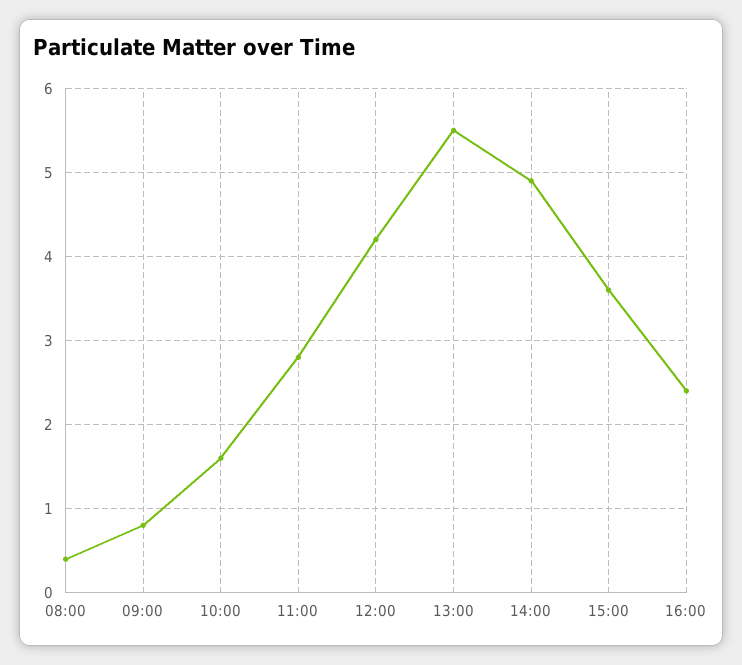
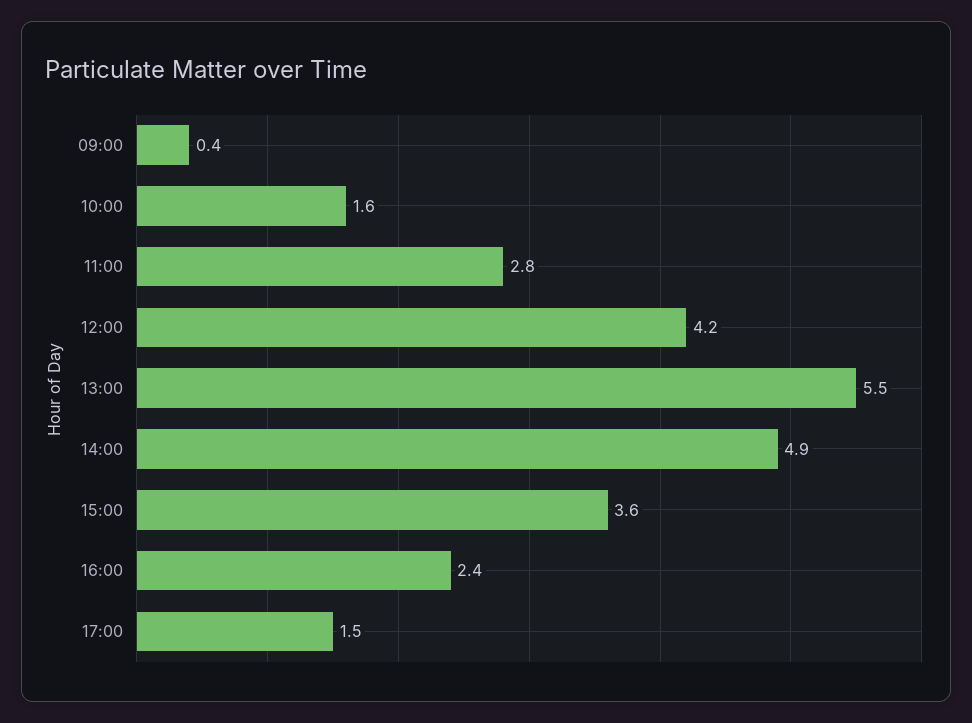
08:00: 0.4 -> none
09:00: 0.8 -> 0.4
17:00: none -> 1.5

